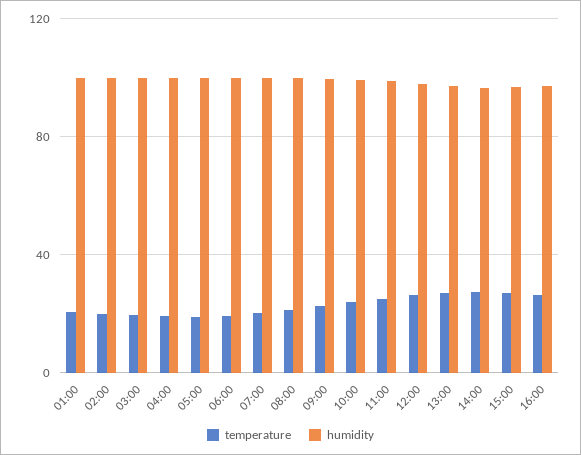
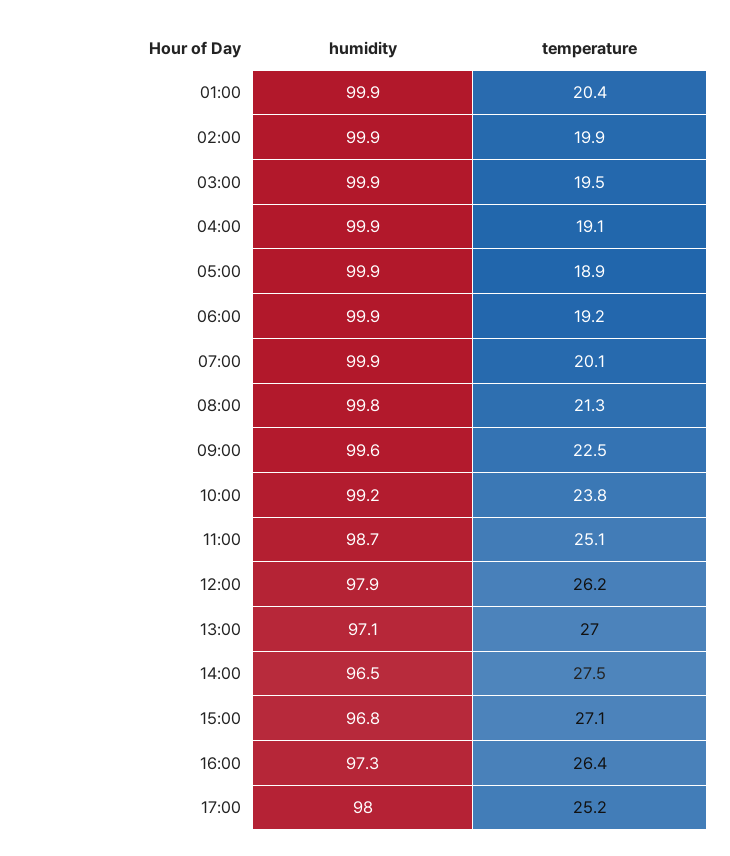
humidity, 17:00: none -> 98
temperature, 17:00: none -> 25.2

